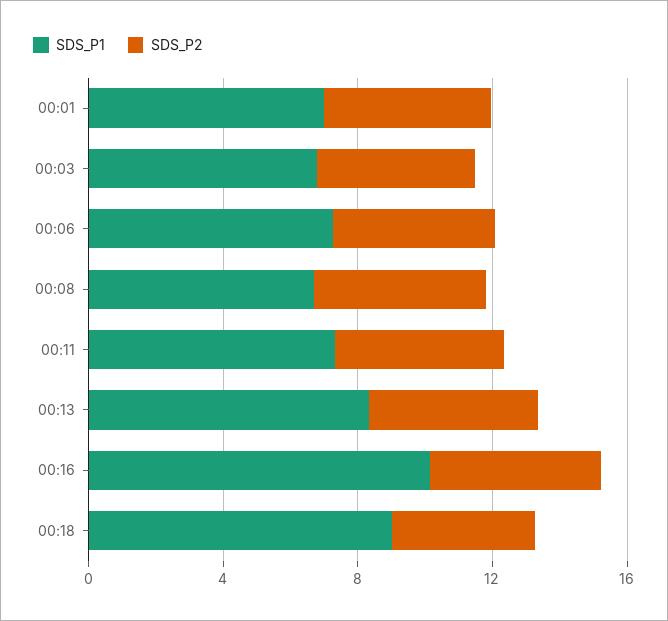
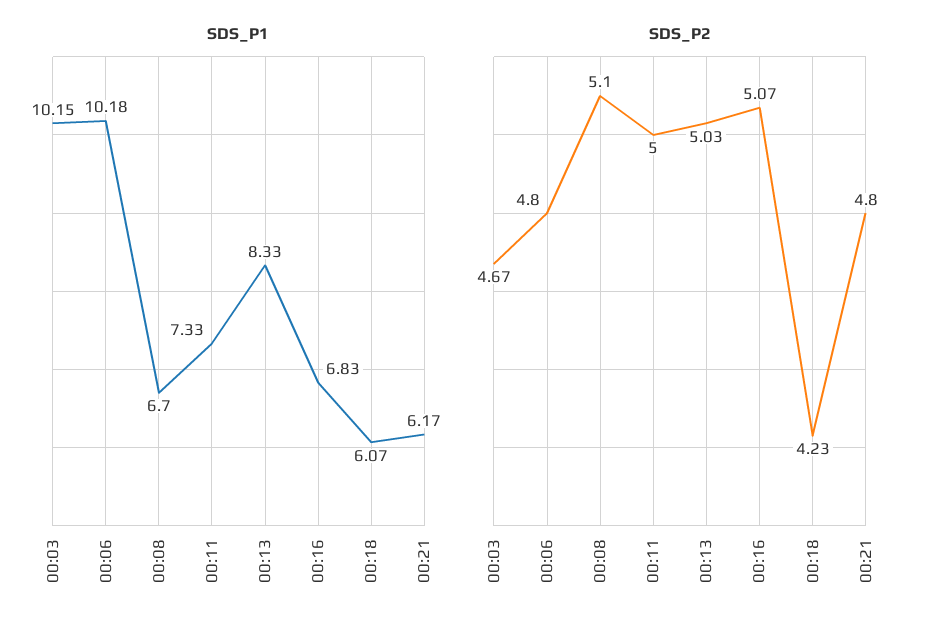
SDS_P1, 00:01: 7 -> none
SDS_P2, 00:01: 5 -> none
SDS_P1, 00:03: 7 -> 10.15
SDS_P1, 00:06: 7 -> 10.18
SDS_P1, 00:16: 10 -> 6.83
SDS_P1, 00:18: 9 -> 6.07
SDS_P1, 00:21: none -> 6.17
SDS_P2, 00:21: none -> 4.8

